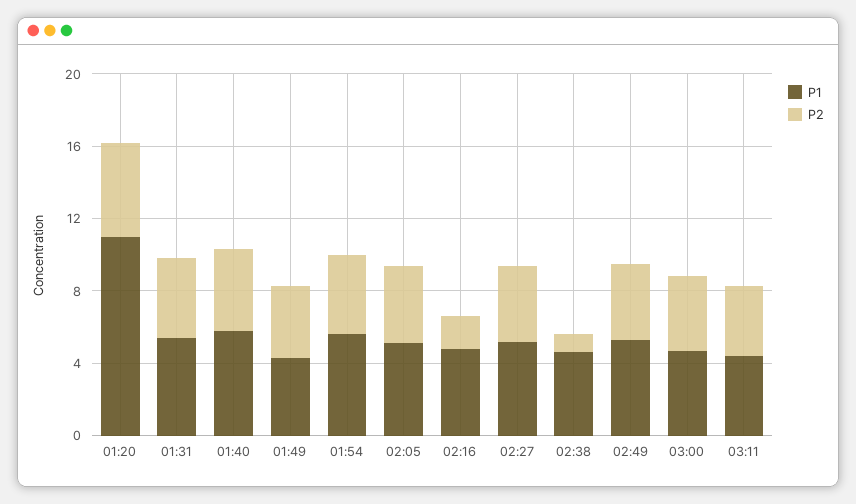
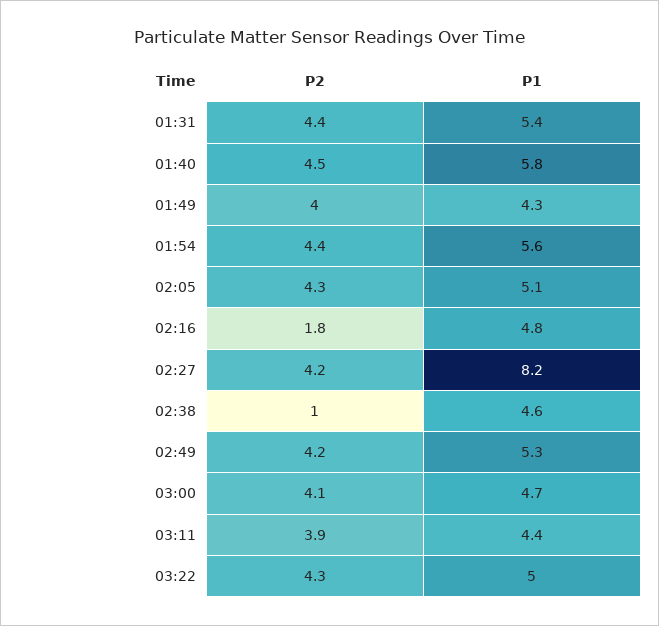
P1, 01:20: 11 -> none
P2, 01:20: 5 -> none
P1, 02:27: 5 -> 8.2
P2, 03:22: none -> 4.3
P1, 03:22: none -> 5

